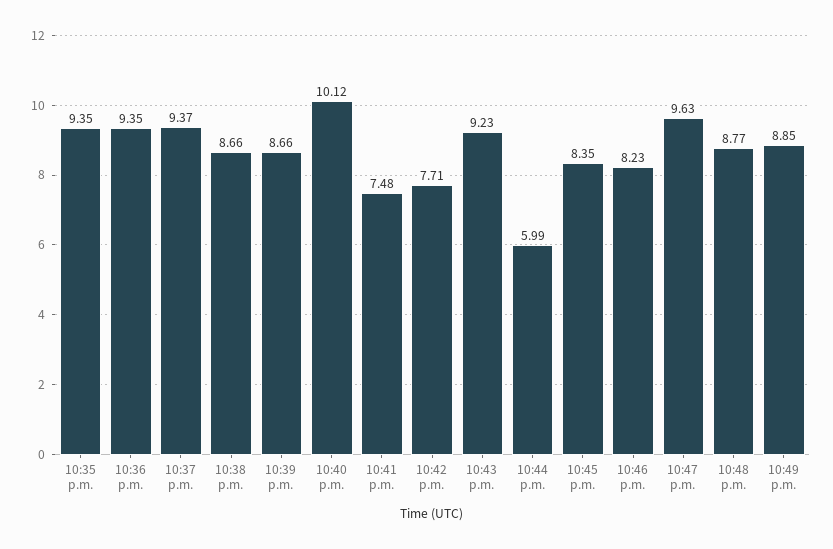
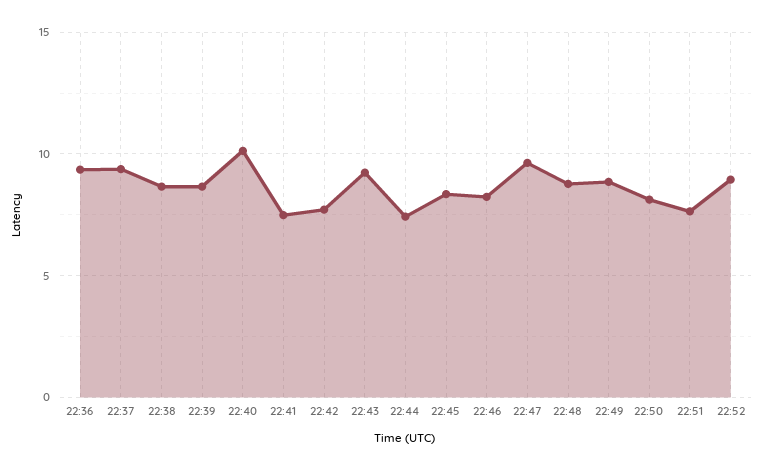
10:35 p.m.: 9.35 -> none
10:44 p.m.: 5.99 -> 7.5
22:50: none -> 8
22:51: none -> 7.5
22:52: none -> 9

